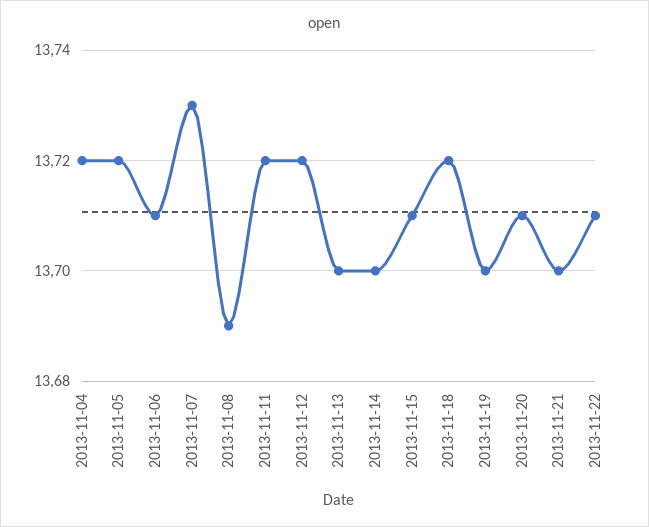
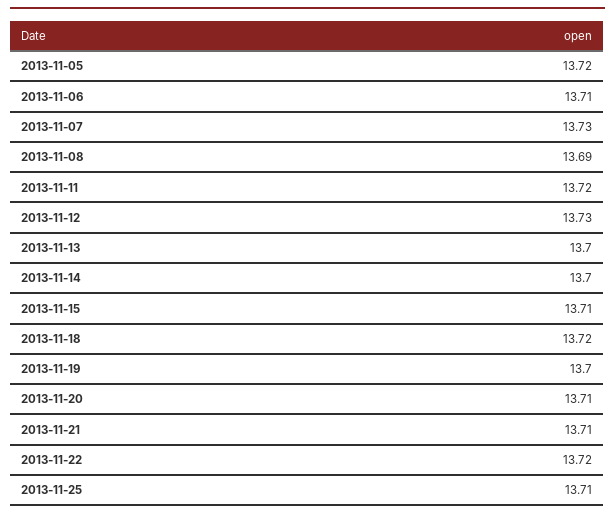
2013-11-04: 13.72 -> none
2013-11-12: 13.72 -> 13.73
2013-11-21: 13.7 -> 13.71
2013-11-22: 13.71 -> 13.72
2013-11-25: none -> 13.71

